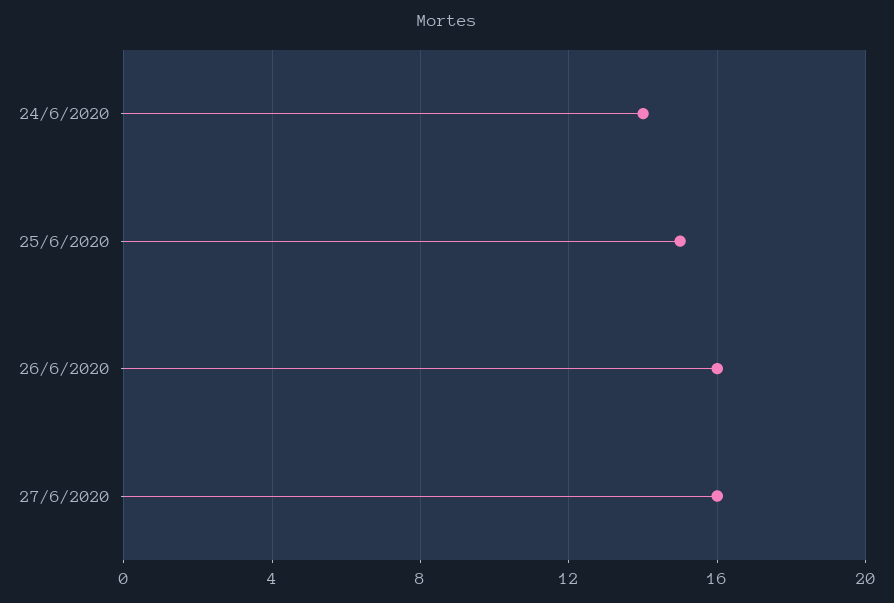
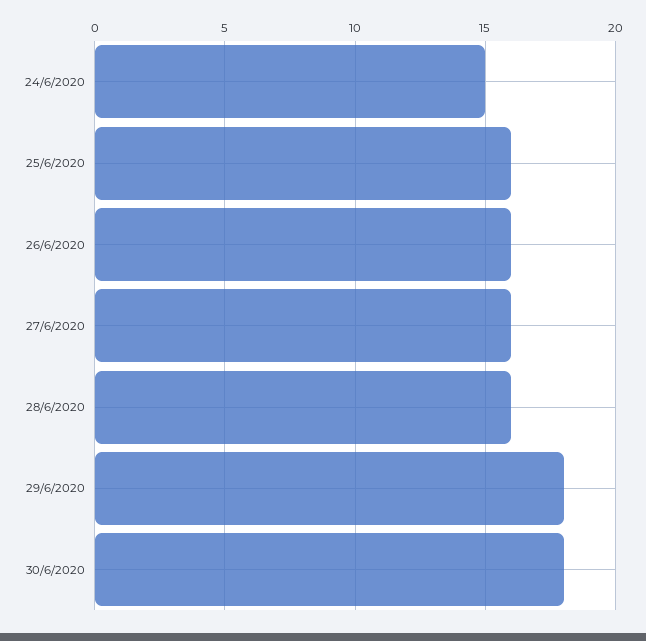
24/6/2020: 14 -> 15
25/6/2020: 15 -> 16
28/6/2020: none -> 16
29/6/2020: none -> 18
30/6/2020: none -> 18

